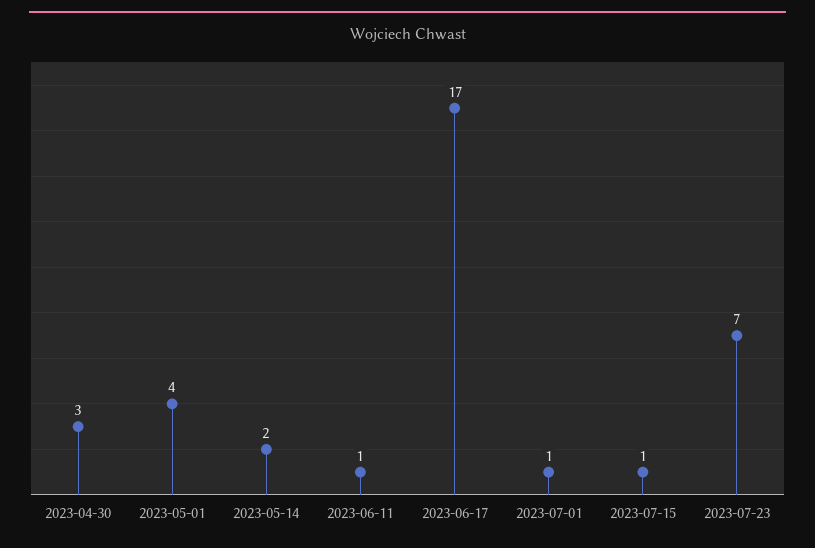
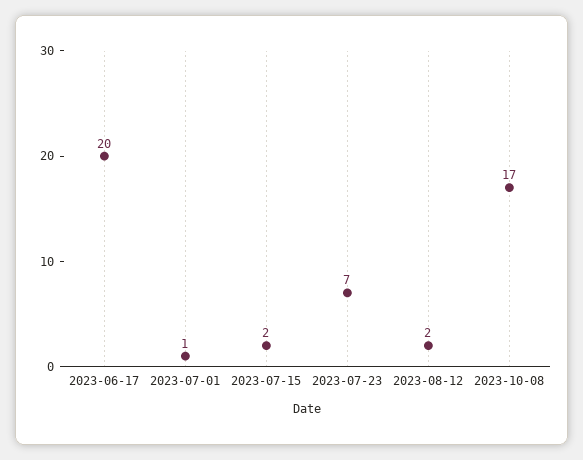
2023-04-30: 3 -> none
2023-05-01: 4 -> none
2023-05-14: 2 -> none
2023-06-11: 1 -> none
2023-06-17: 17 -> 20
2023-07-15: 1 -> 2
2023-08-12: none -> 2
2023-10-08: none -> 17

